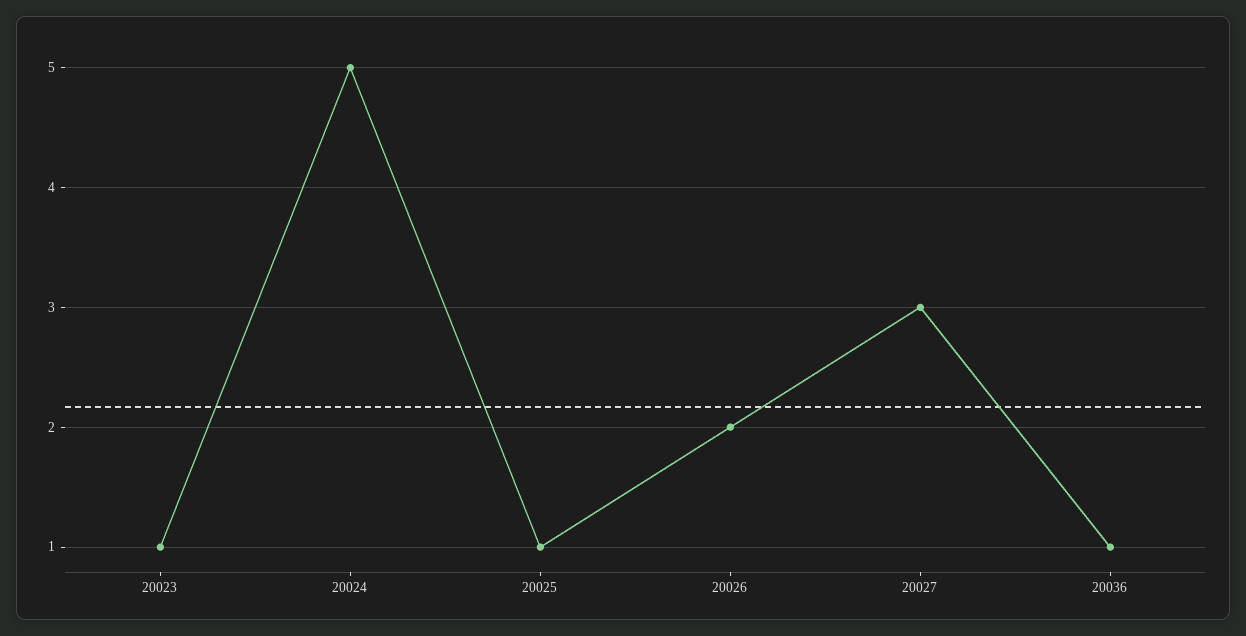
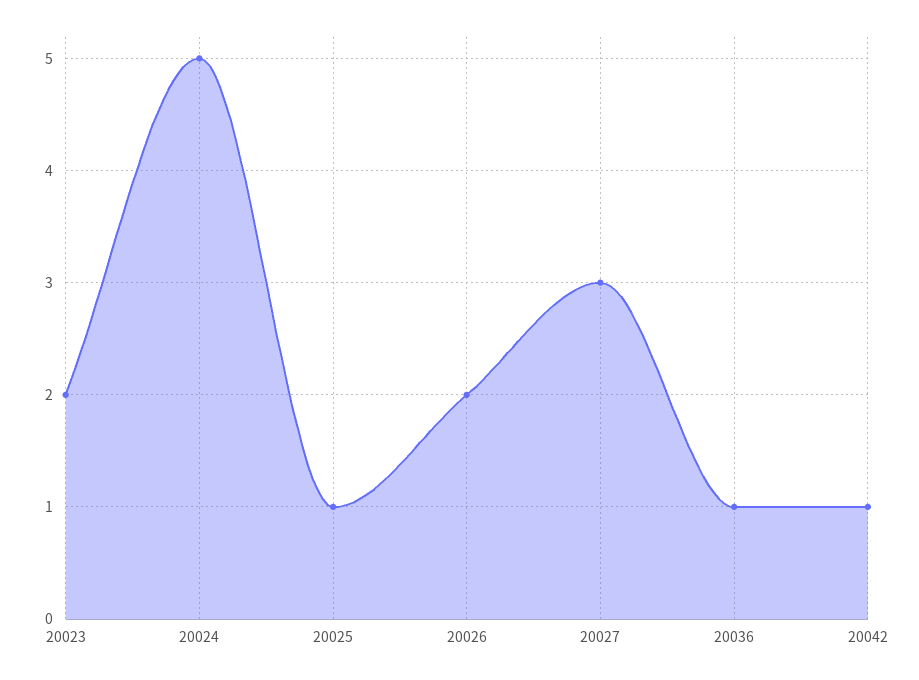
20023: 1 -> 2
20042: none -> 1

